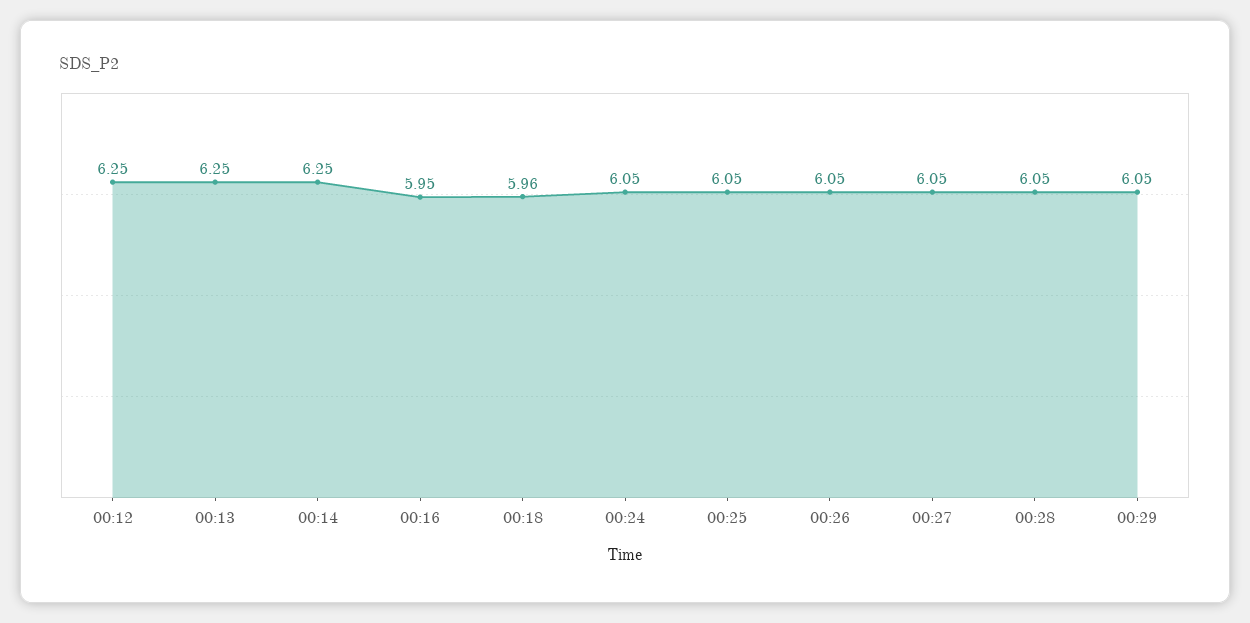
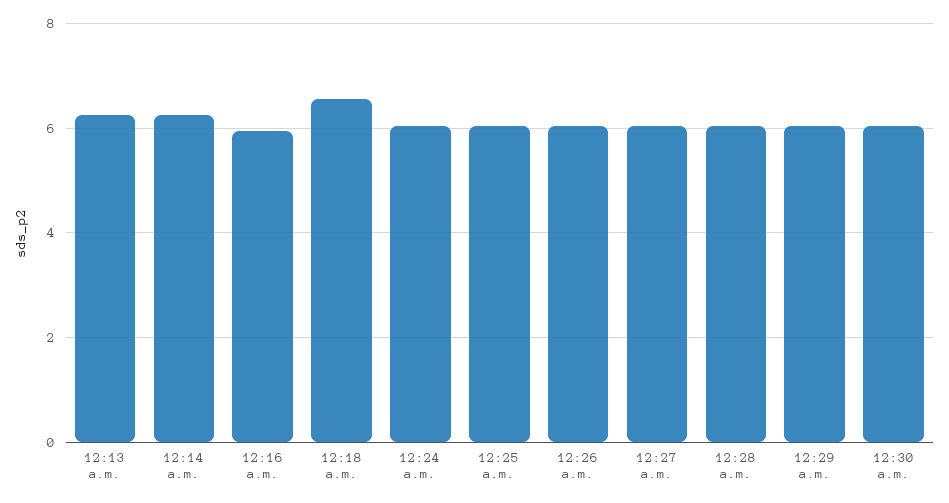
00:12: 6.25 -> none
00:18: 5.96 -> 6.6
12:30 a.m.: none -> 6

